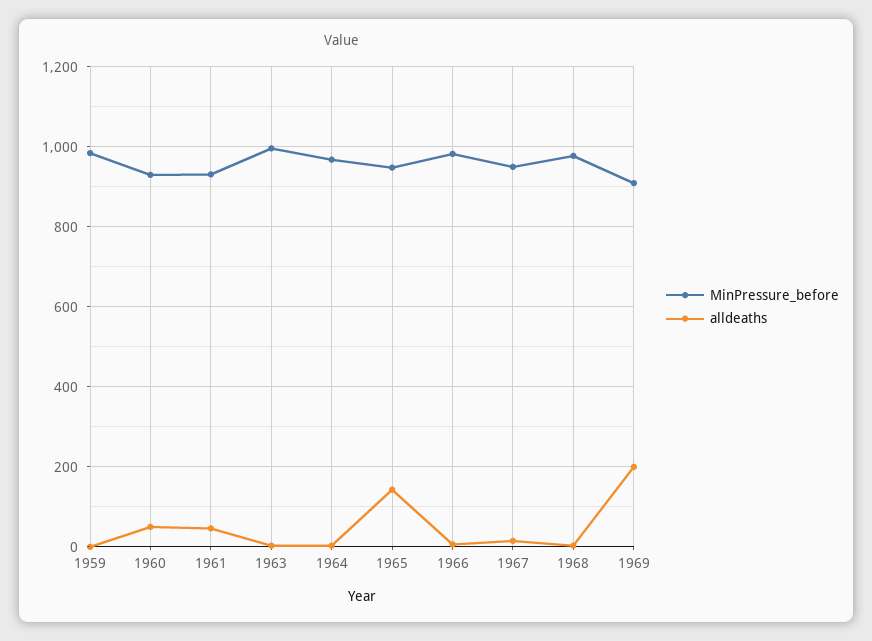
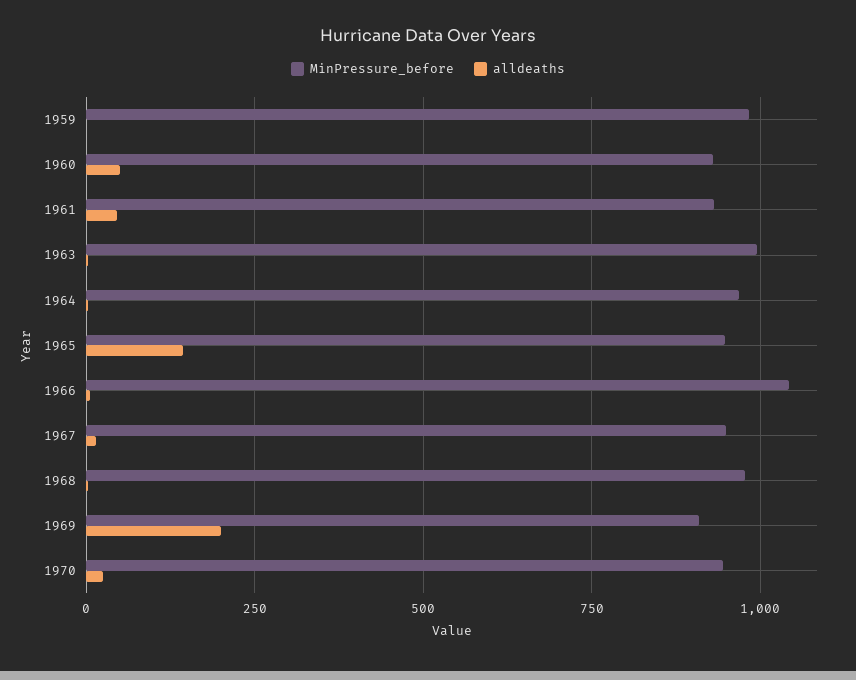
MinPressure_before, 1966: 980 -> 1050
MinPressure_before, 1970: none -> 950
alldeaths, 1970: none -> 25

